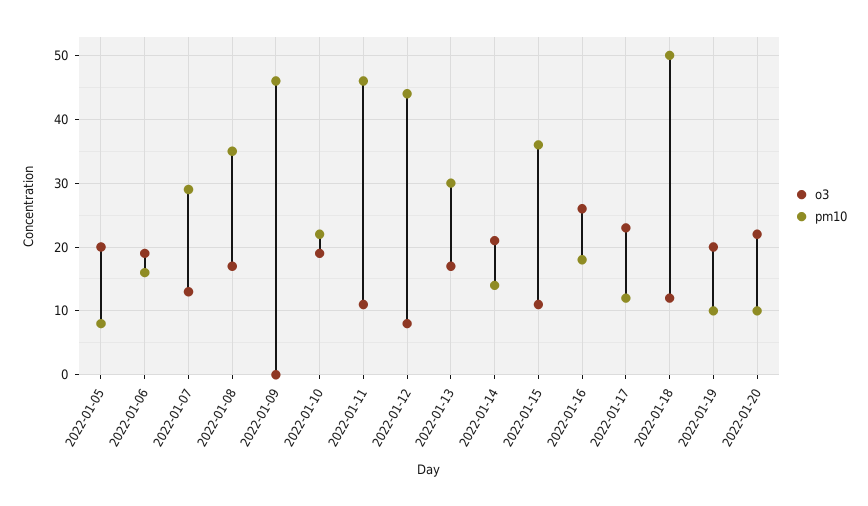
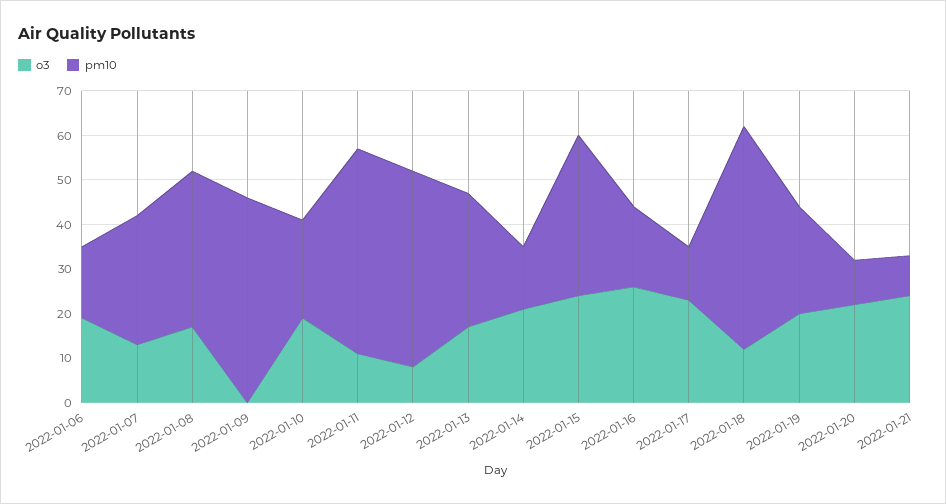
o3, 2022-01-05: 20 -> none
pm10, 2022-01-05: 8 -> none
o3, 2022-01-15: 11 -> 25
pm10, 2022-01-19: 10 -> 25
o3, 2022-01-21: none -> 25
pm10, 2022-01-21: none -> 10

